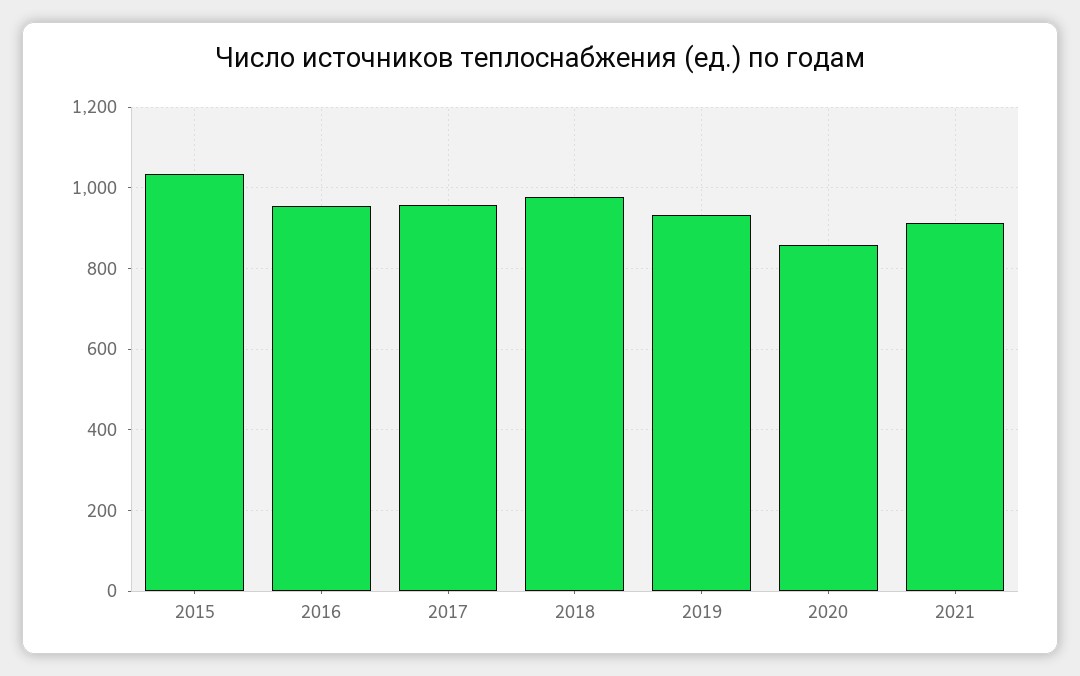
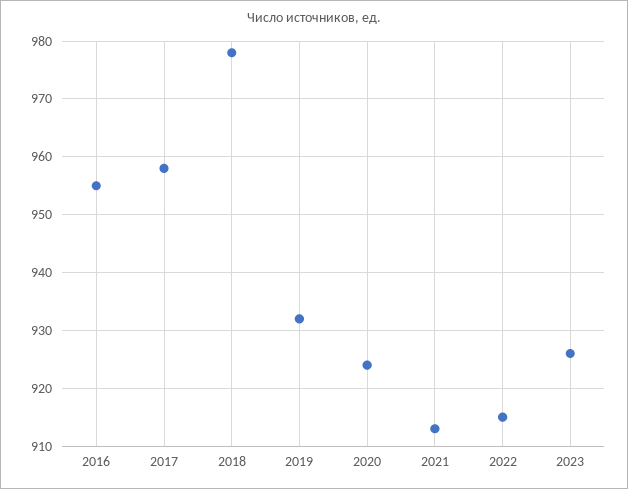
2015: 1040 -> none
2020: 860 -> 925
2022: none -> 915
2023: none -> 925

